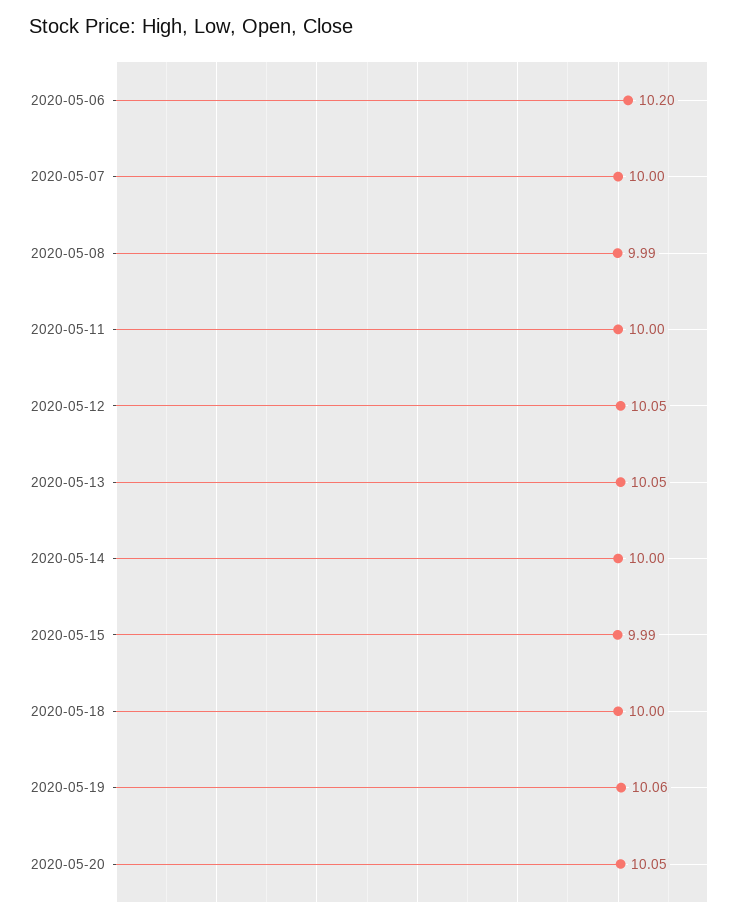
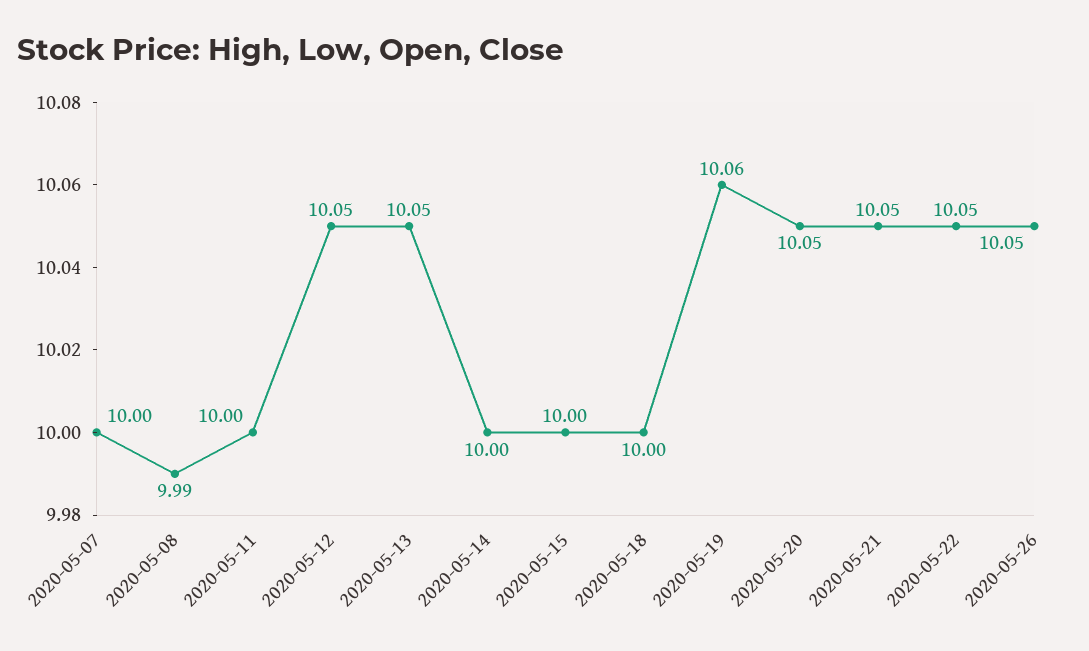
2020-05-06: 10.2 -> none
2020-05-15: 9.99 -> 10
2020-05-21: none -> 10.05
2020-05-22: none -> 10.05
2020-05-26: none -> 10.05

